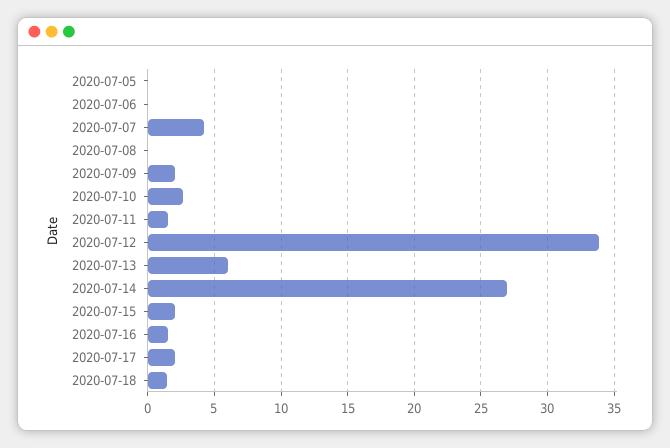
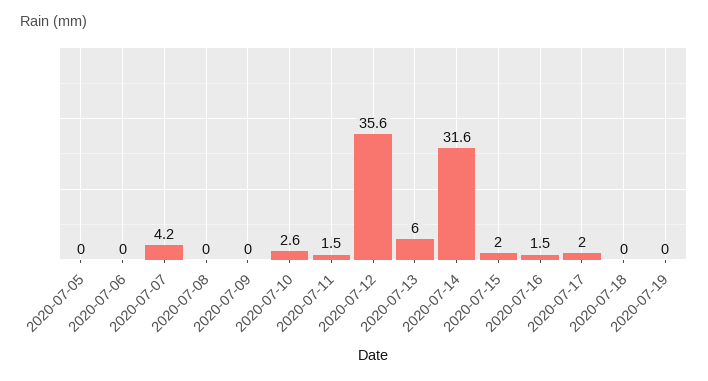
2020-07-09: 2 -> 0
2020-07-12: 34 -> 35.6
2020-07-14: 27 -> 31.6
2020-07-18: 1.5 -> 0
2020-07-19: none -> 0

